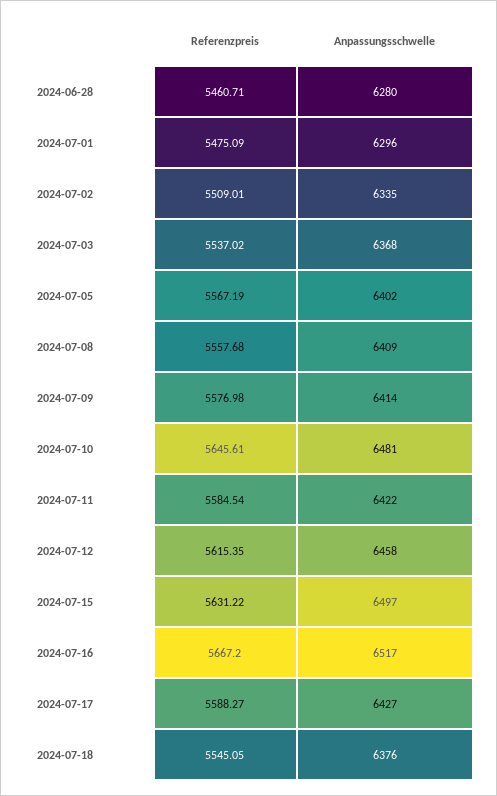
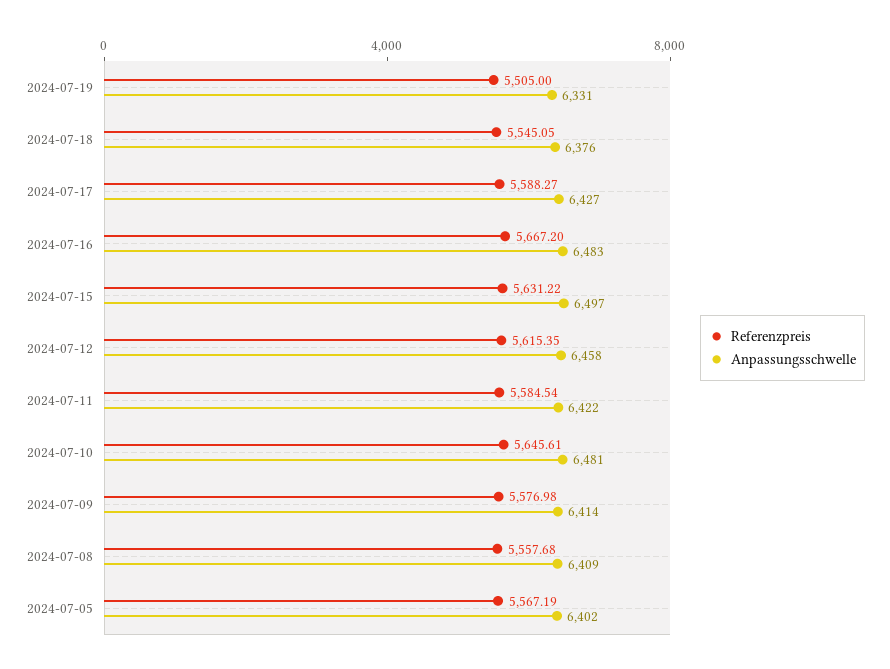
Referenzpreis, 2024-06-28: 5460.71 -> none
Anpassungsschwelle, 2024-06-28: 6280 -> none
Referenzpreis, 2024-07-01: 5475.09 -> none
Anpassungsschwelle, 2024-07-01: 6296 -> none
Referenzpreis, 2024-07-02: 5509.01 -> none
Anpassungsschwelle, 2024-07-02: 6335 -> none
Referenzpreis, 2024-07-03: 5537.02 -> none
Anpassungsschwelle, 2024-07-03: 6368 -> none
Anpassungsschwelle, 2024-07-16: 6517 -> 6483
Referenzpreis, 2024-07-19: none -> 5505
Anpassungsschwelle, 2024-07-19: none -> 6331

